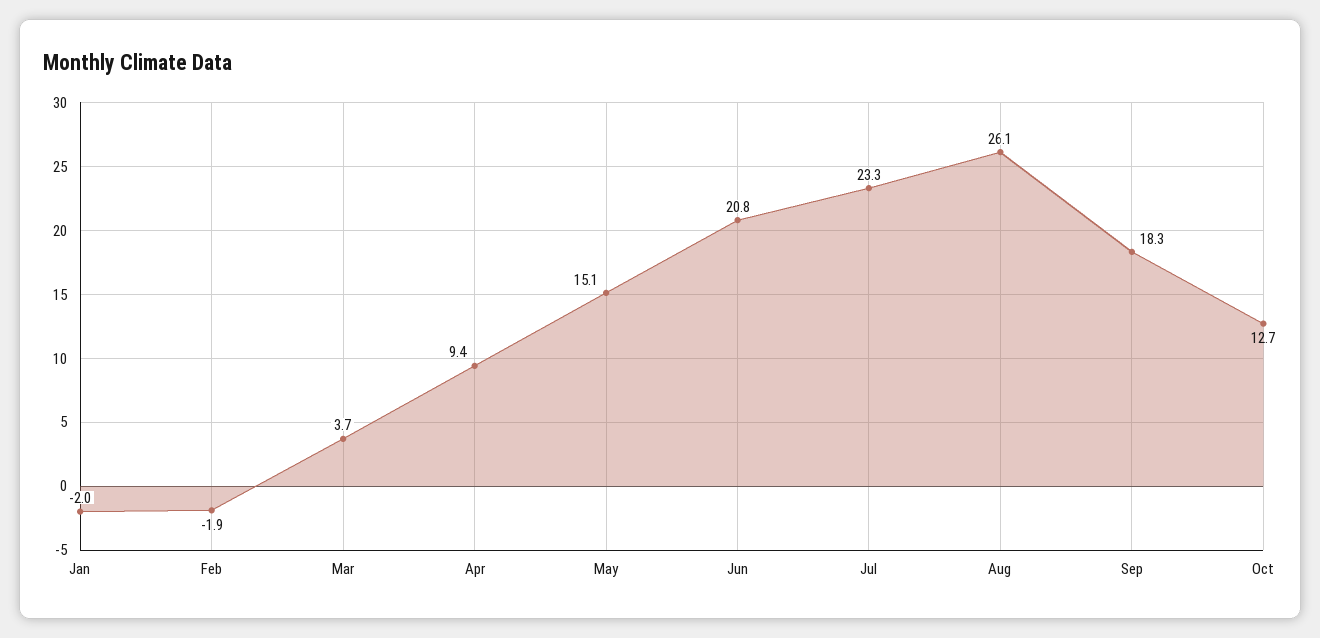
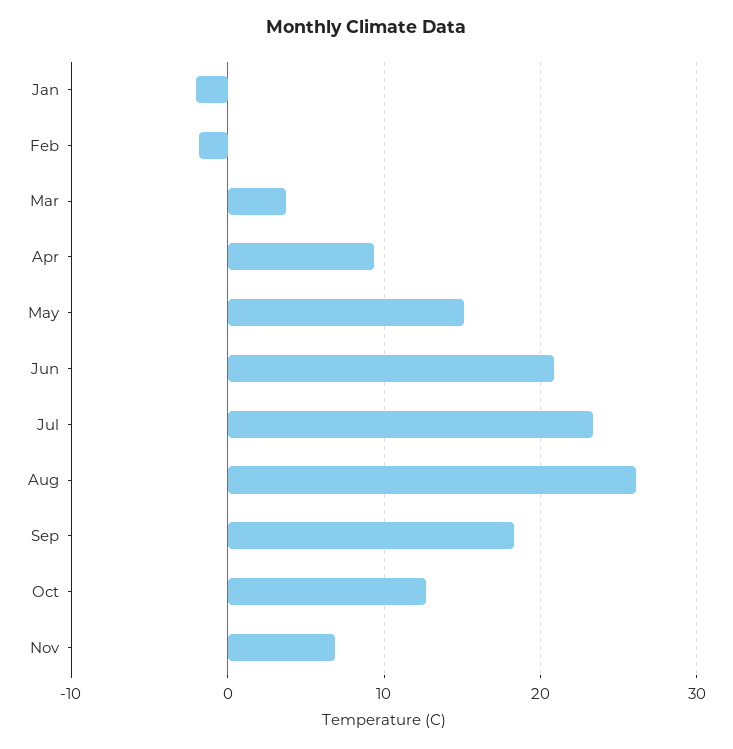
Nov: none -> 7

